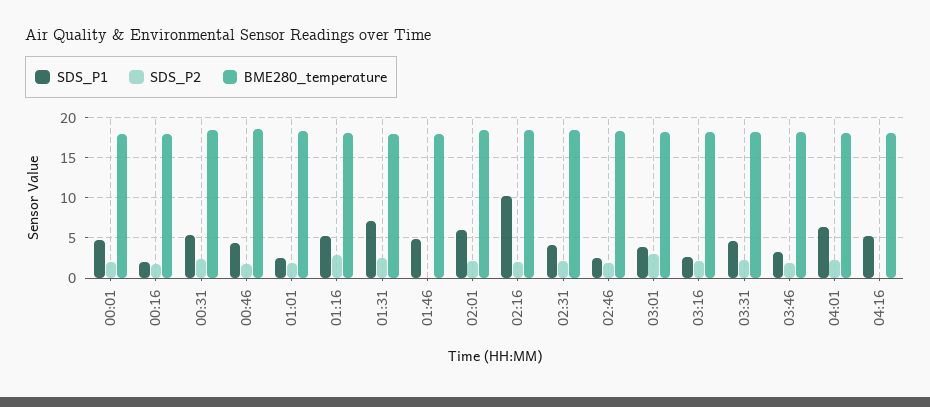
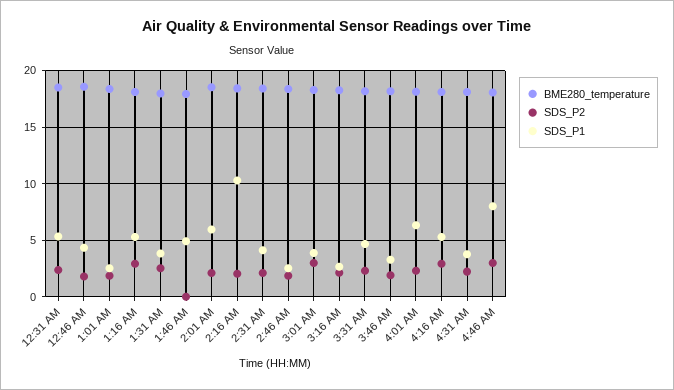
SDS_P1, 00:01: 5 -> none
SDS_P2, 00:01: 2 -> none
BME280_temperature, 00:01: 18 -> none
SDS_P1, 00:16: 2 -> none
SDS_P2, 00:16: 2 -> none
BME280_temperature, 00:16: 18 -> none
SDS_P1, 01:31: 7 -> 4
SDS_P2, 04:16: 0 -> 3
BME280_temperature, 4:31 AM: none -> 18
SDS_P2, 4:31 AM: none -> 2
SDS_P1, 4:31 AM: none -> 4
BME280_temperature, 4:46 AM: none -> 18
SDS_P2, 4:46 AM: none -> 3
SDS_P1, 4:46 AM: none -> 8

